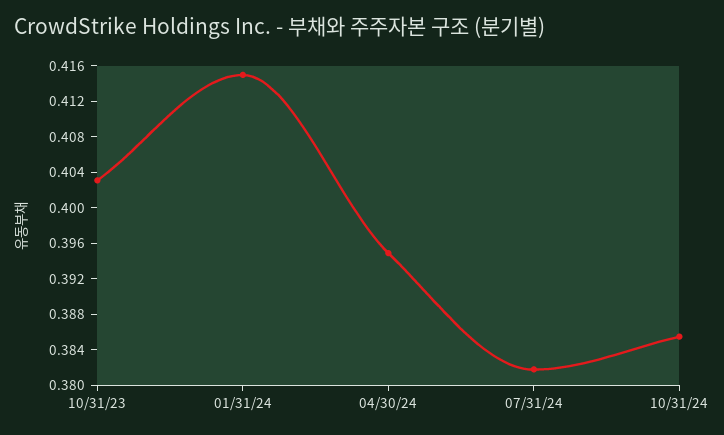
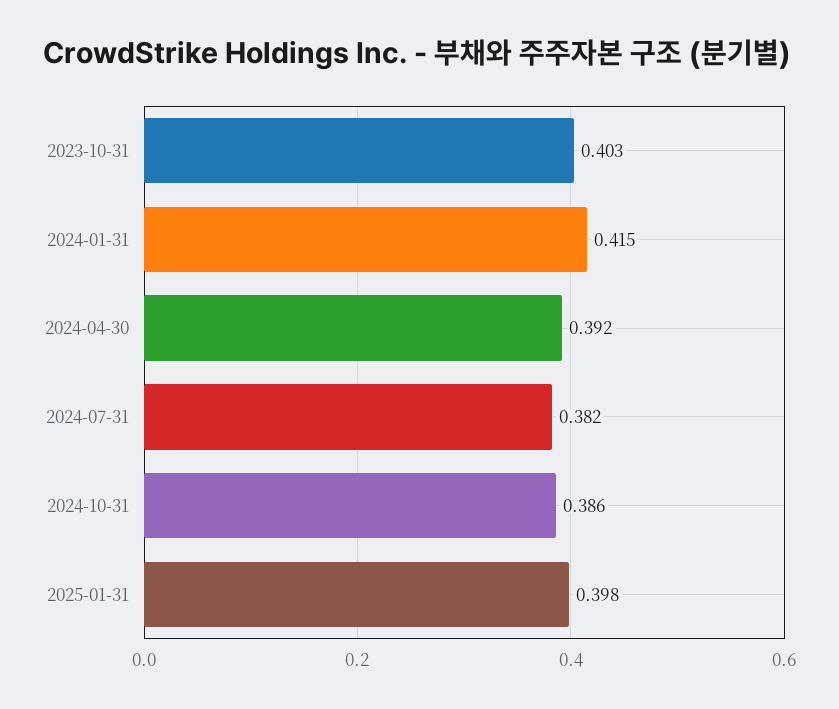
04/30/24: 0.395 -> 0.392
2025-01-31: none -> 0.398

